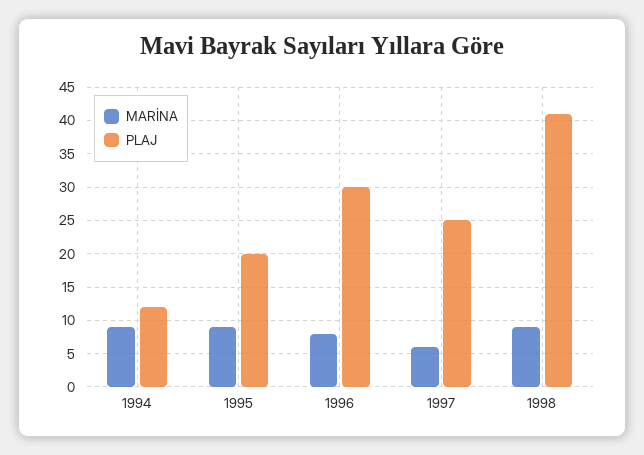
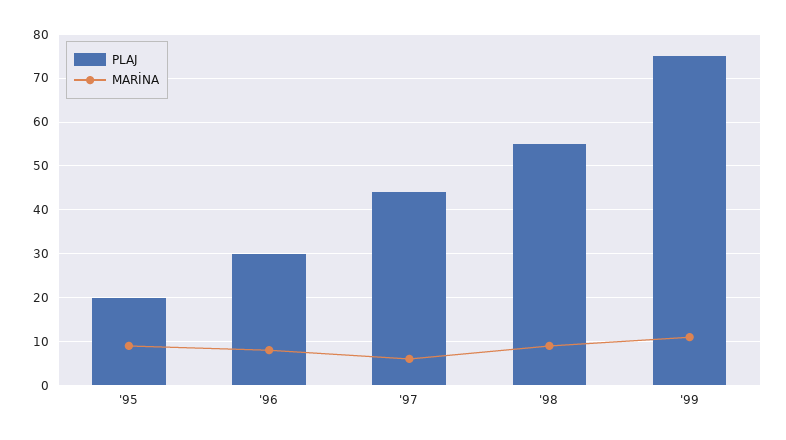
MARİNA, 1994: 9 -> none
PLAJ, 1994: 12 -> none
PLAJ, 1997: 25 -> 45
PLAJ, 1998: 41 -> 55
PLAJ, '99: none -> 75
MARİNA, '99: none -> 10

